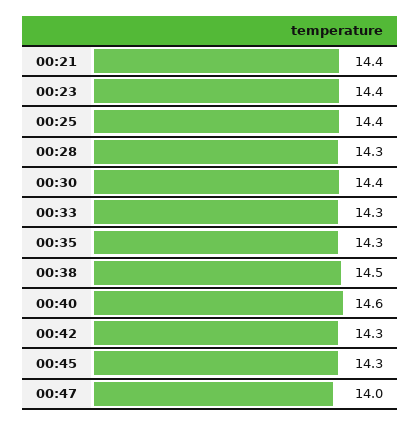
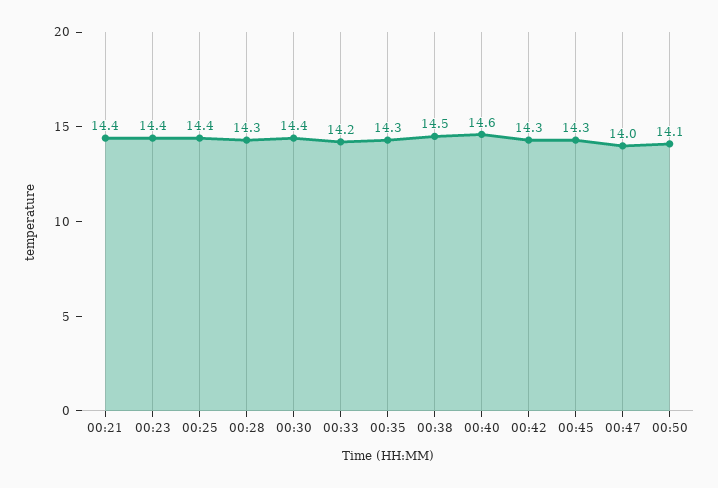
00:33: 14.3 -> 14.2
00:50: none -> 14.1

